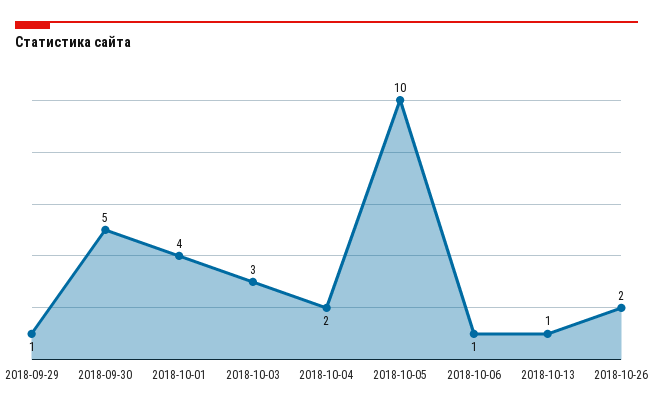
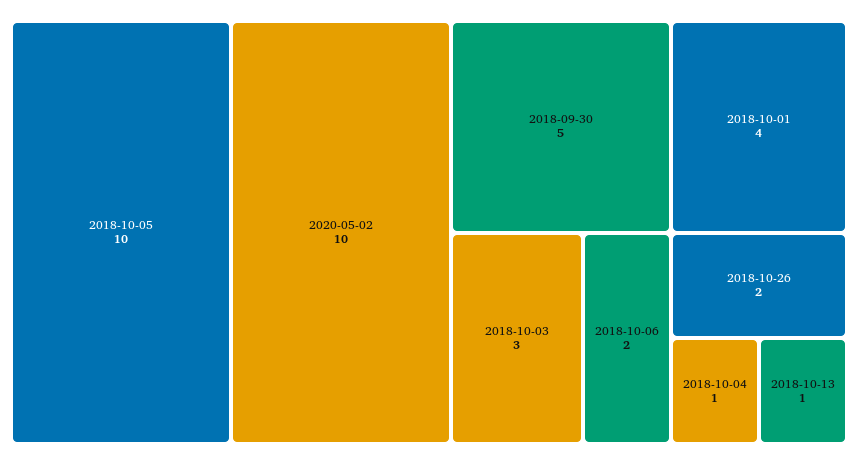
2018-09-29: 1 -> none
2018-10-04: 2 -> 1
2018-10-06: 1 -> 2
2020-05-02: none -> 10

